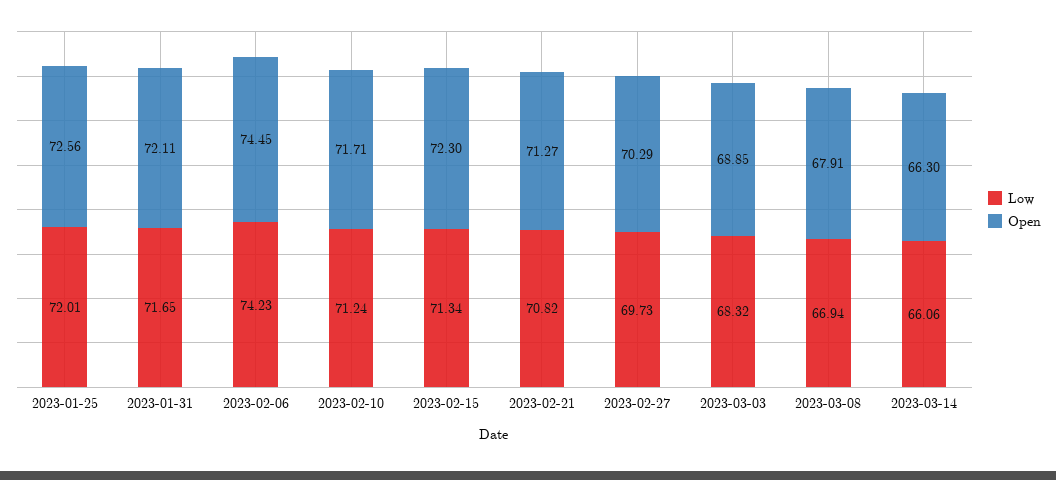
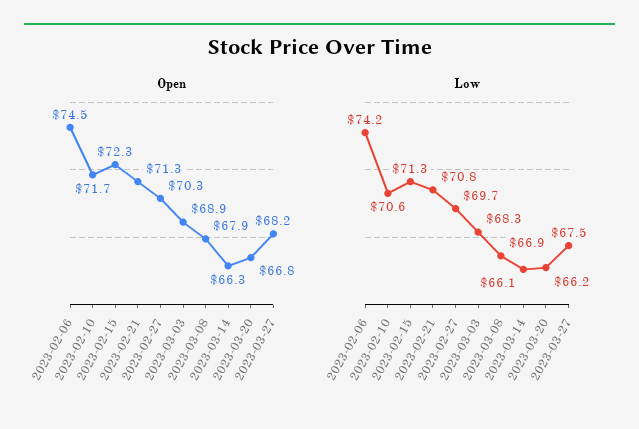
Low, 2023-01-25: 72.01 -> none
Open, 2023-01-25: 72.56 -> none
Low, 2023-01-31: 71.65 -> none
Open, 2023-01-31: 72.11 -> none
Low, 2023-02-10: 71.24 -> 70.6
Open, 2023-03-20: none -> 66.8
Open, 2023-03-27: none -> 68.2
Low, 2023-03-20: none -> 66.2
Low, 2023-03-27: none -> 67.5

